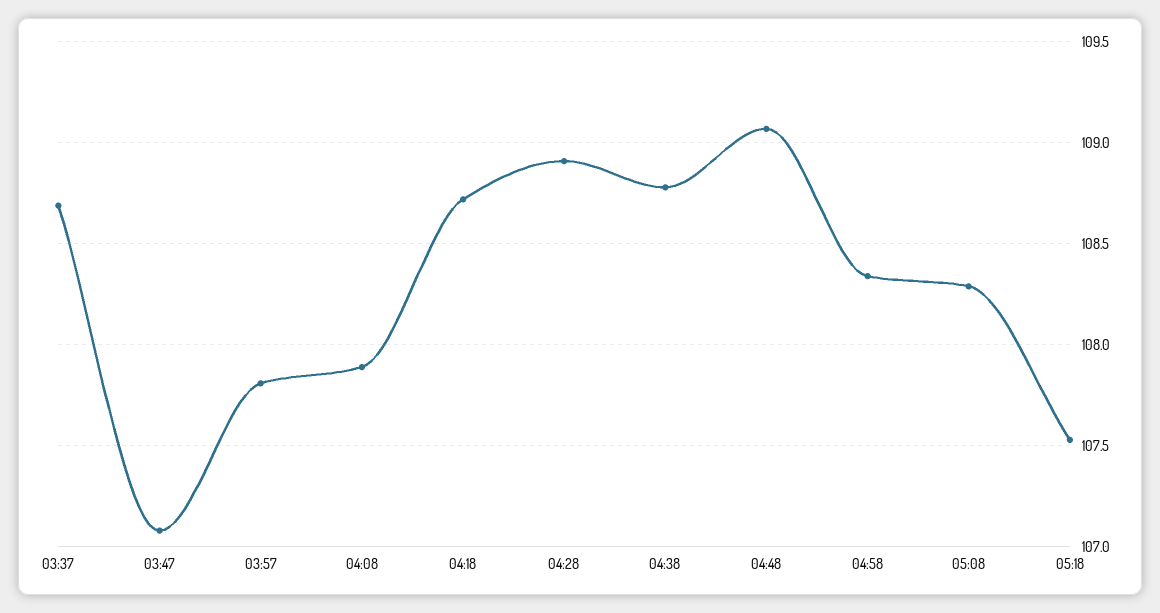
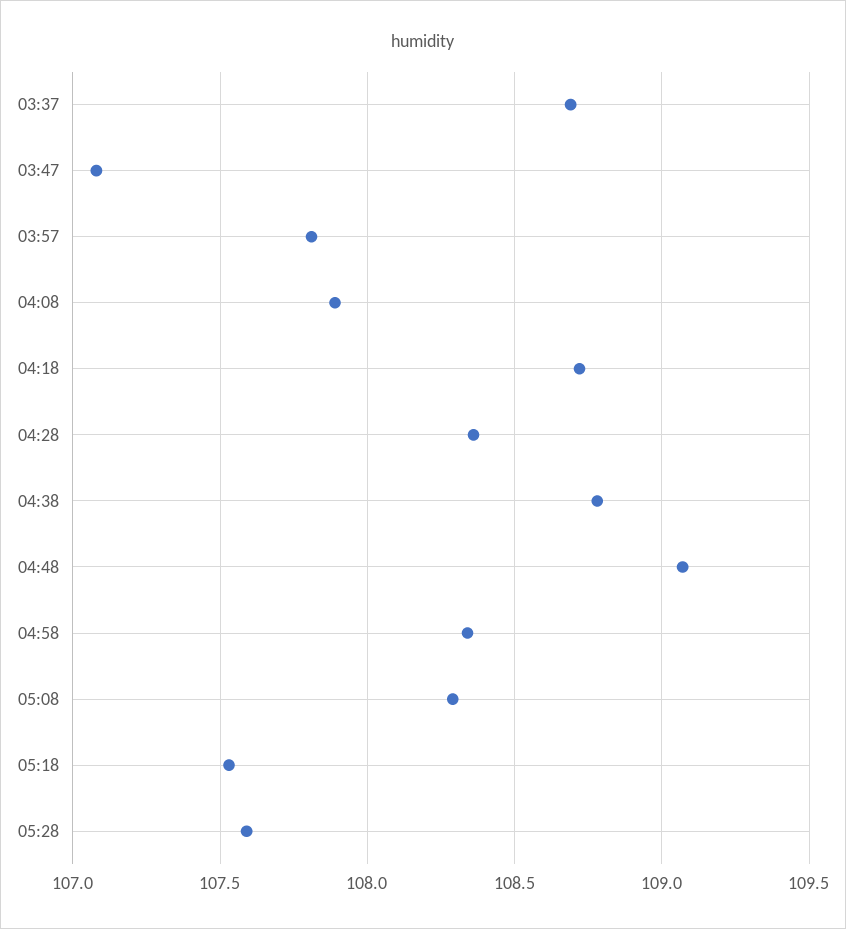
04:28: 108.9 -> 108.35
05:28: none -> 107.6

